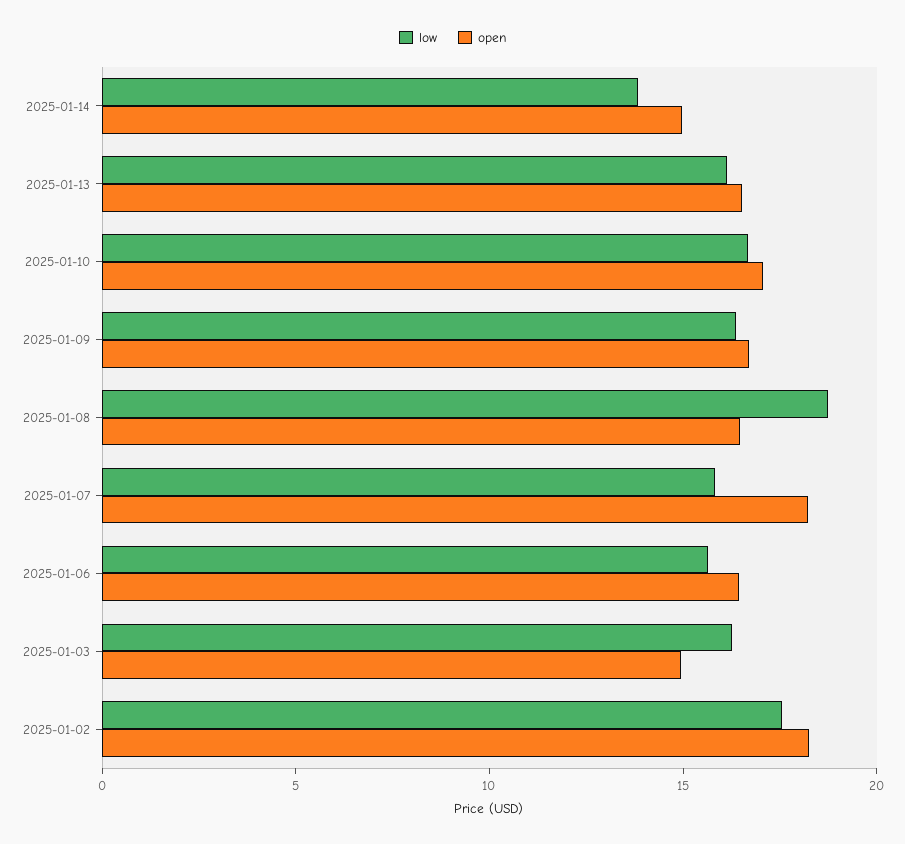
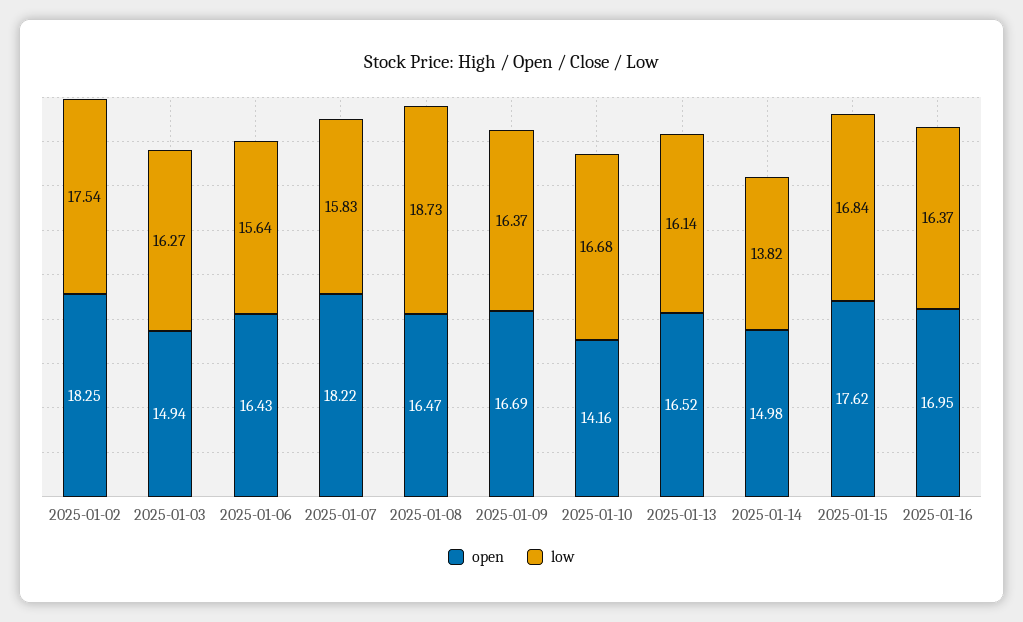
open, 2025-01-10: 17 -> 14.16
open, 2025-01-15: none -> 17.62
low, 2025-01-15: none -> 16.84
open, 2025-01-16: none -> 16.95
low, 2025-01-16: none -> 16.37

